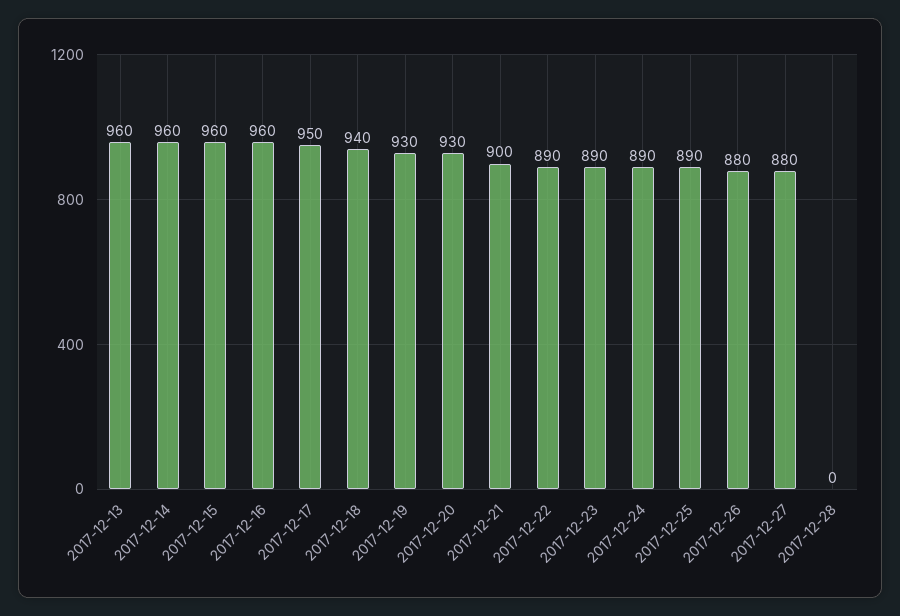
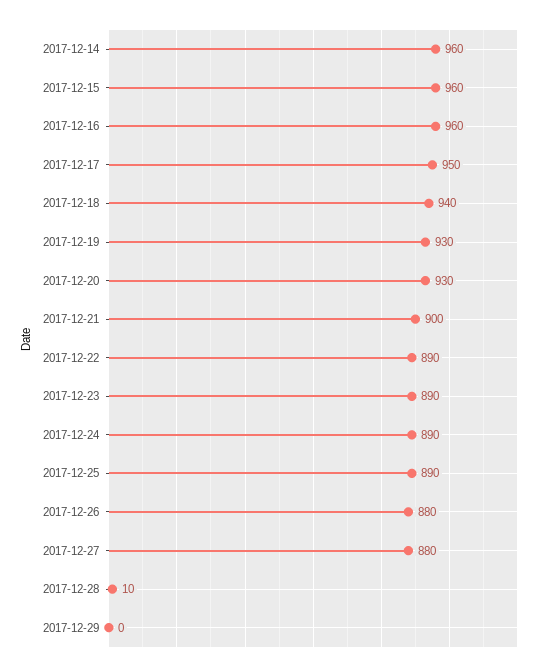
2017-12-13: 960 -> none
2017-12-28: 0 -> 10
2017-12-29: none -> 0

